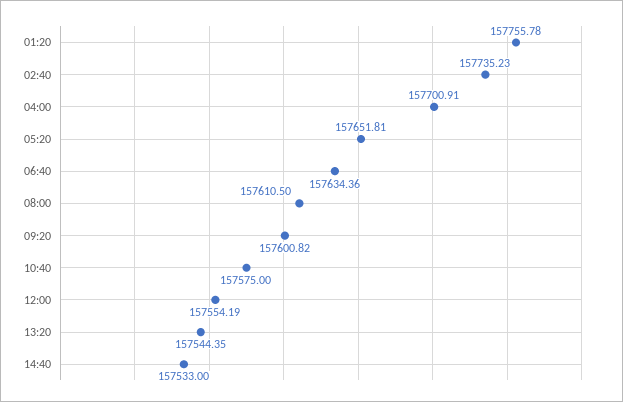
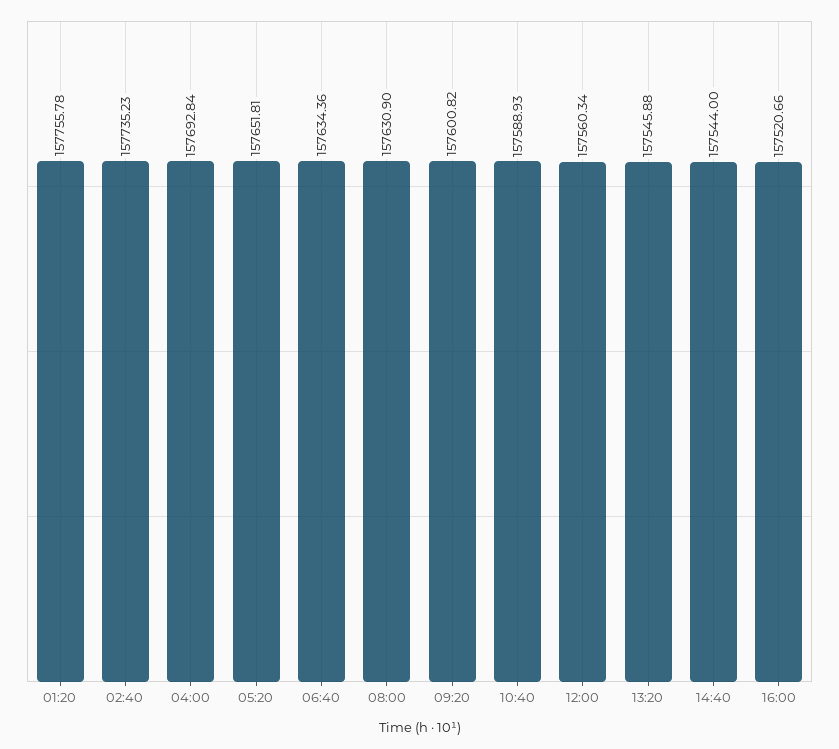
04:00: 157700.91 -> 157692.84
08:00: 157610.5 -> 157630.9
10:40: 157575 -> 157588.93
12:00: 157554.19 -> 157560.34
13:20: 157544.35 -> 157545.88
14:40: 157533 -> 157544
16:00: none -> 157520.66

